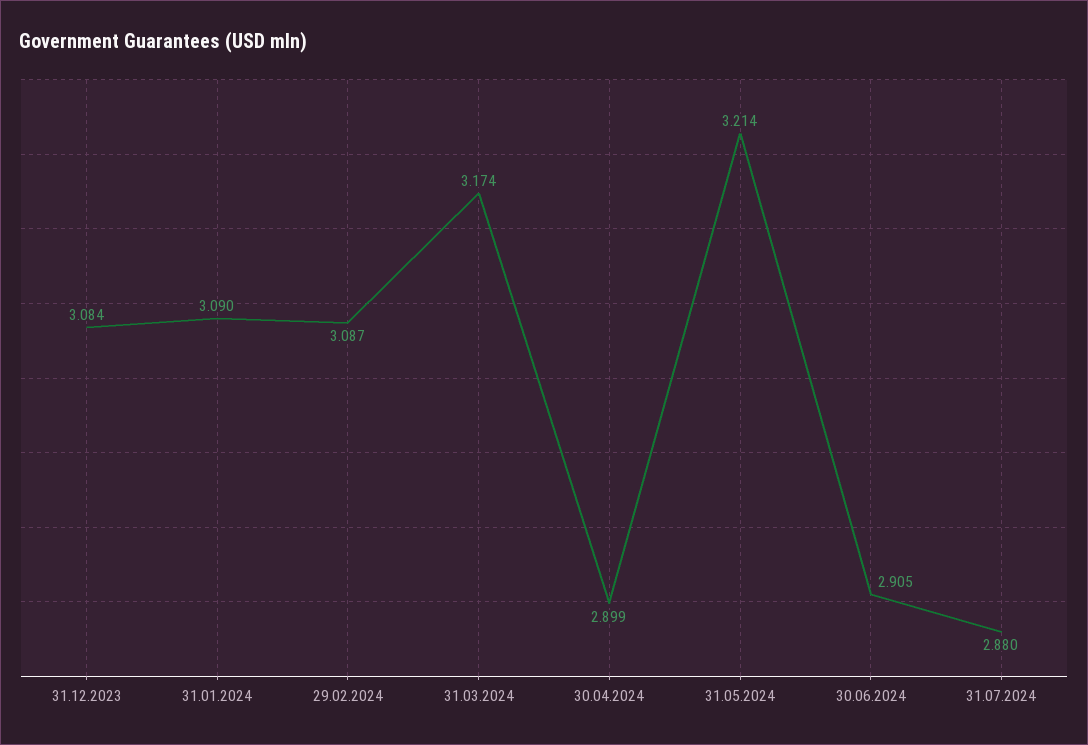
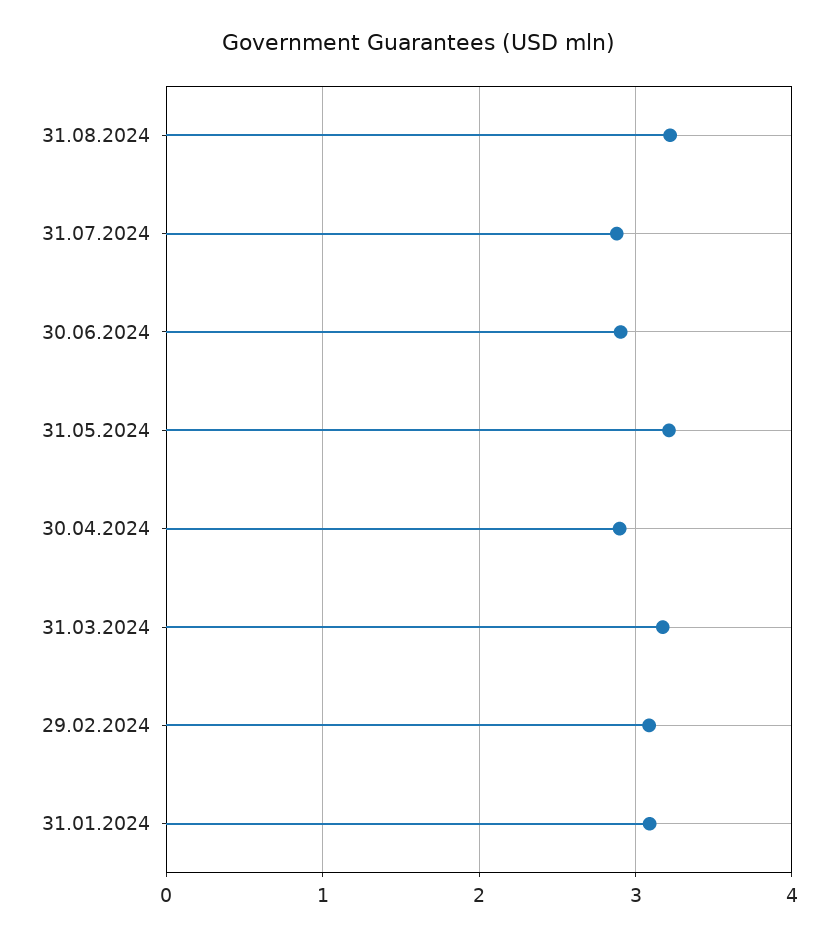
31.12.2023: 3.084 -> none
31.08.2024: none -> 3.2

